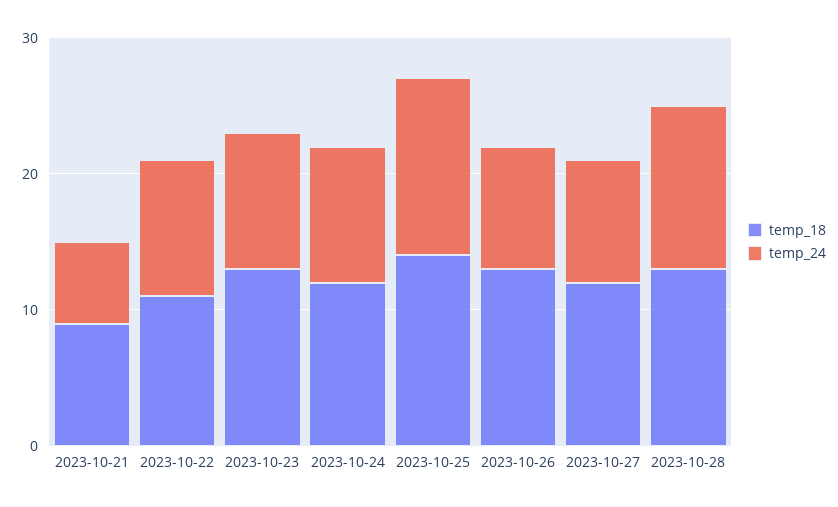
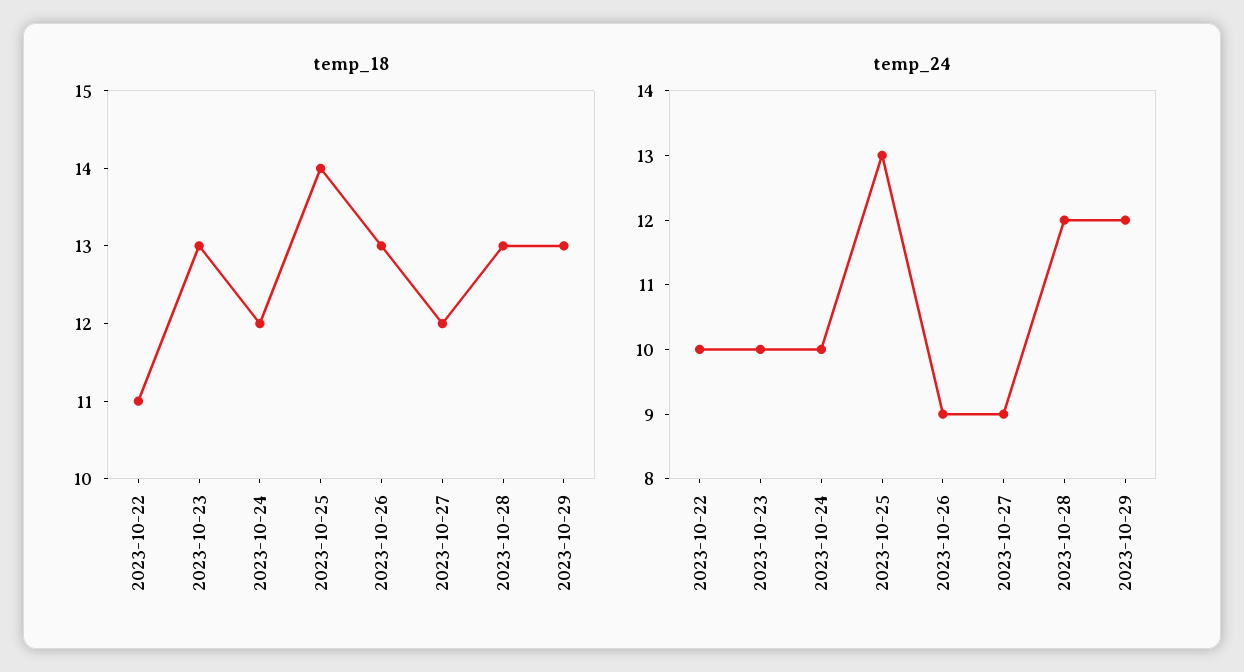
temp_18, 2023-10-21: 9 -> none
temp_24, 2023-10-21: 6 -> none
temp_18, 2023-10-29: none -> 13
temp_24, 2023-10-29: none -> 12

